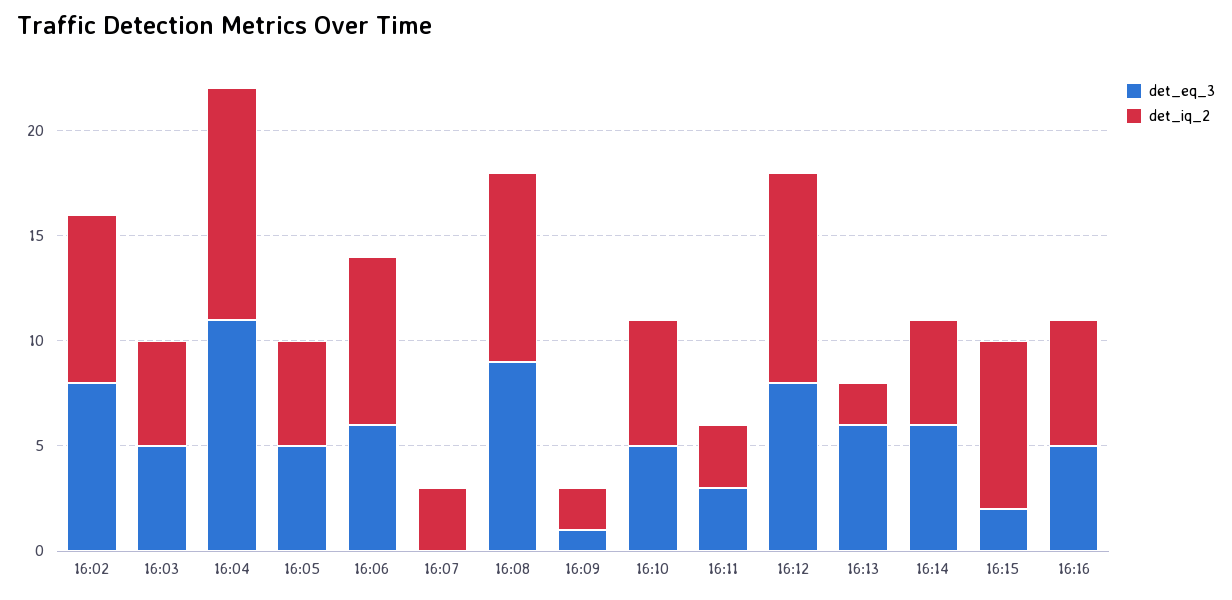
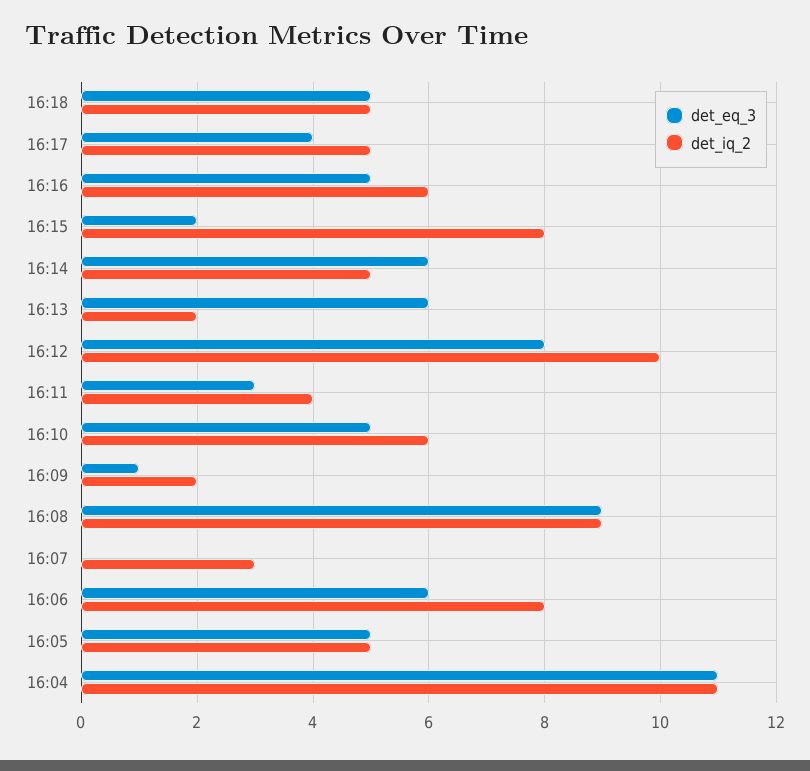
det_eq_3, 16:02: 8 -> none
det_iq_2, 16:02: 8 -> none
det_eq_3, 16:03: 5 -> none
det_iq_2, 16:03: 5 -> none
det_iq_2, 16:11: 3 -> 4
det_eq_3, 16:18: none -> 5
det_iq_2, 16:18: none -> 5
det_eq_3, 16:17: none -> 4
det_iq_2, 16:17: none -> 5

